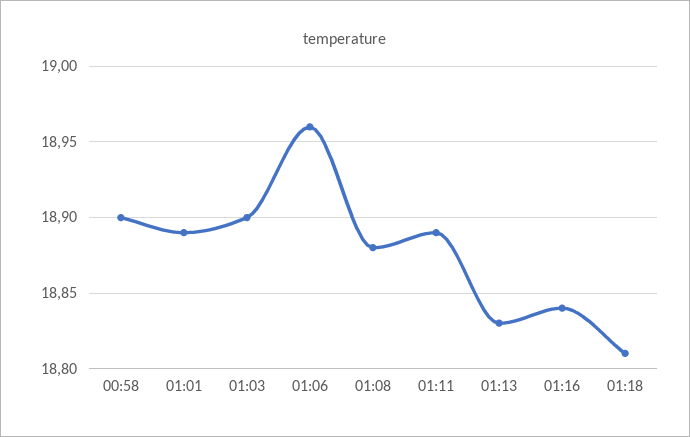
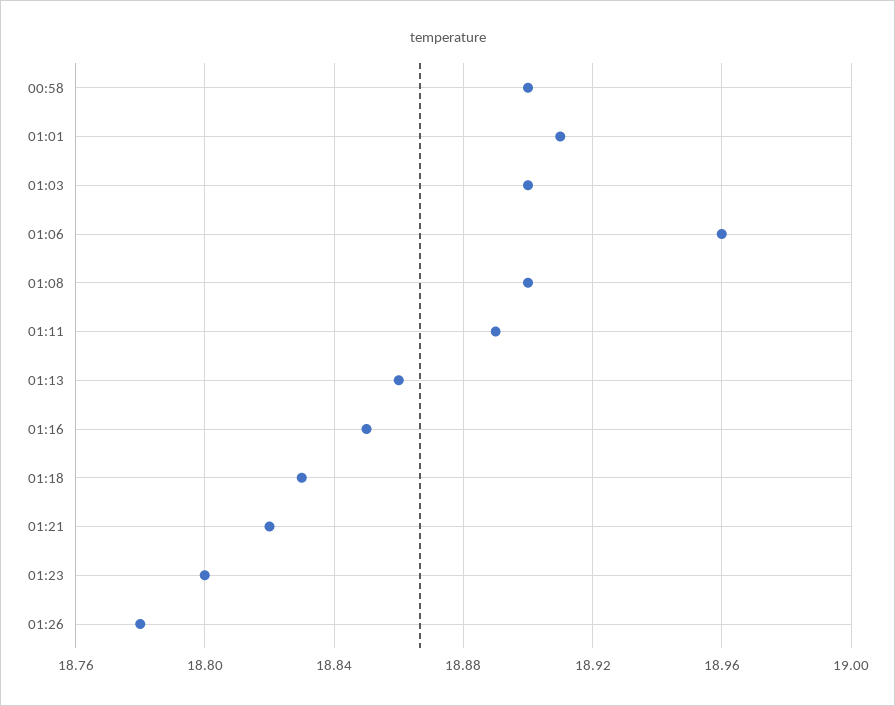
01:01: 18.89 -> 18.91
01:08: 18.88 -> 18.9
01:13: 18.83 -> 18.86
01:16: 18.84 -> 18.85
01:18: 18.81 -> 18.83
01:21: none -> 18.82
01:23: none -> 18.8
01:26: none -> 18.78

